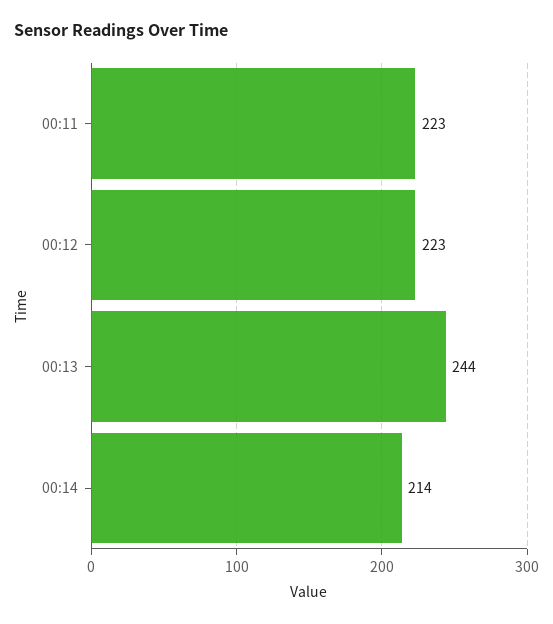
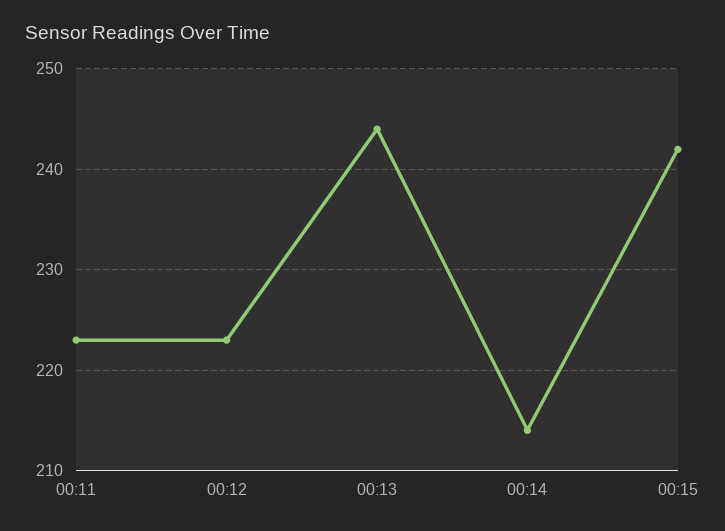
00:15: none -> 242

